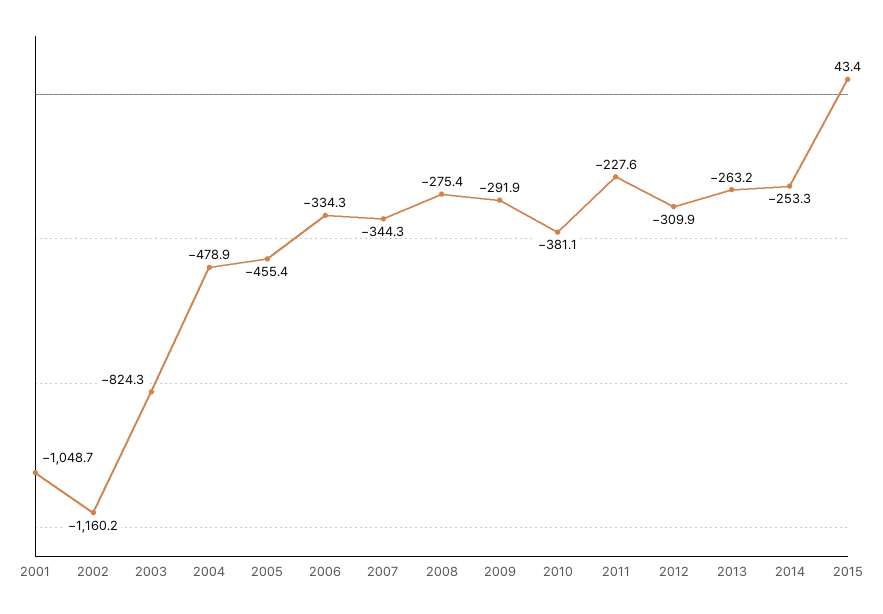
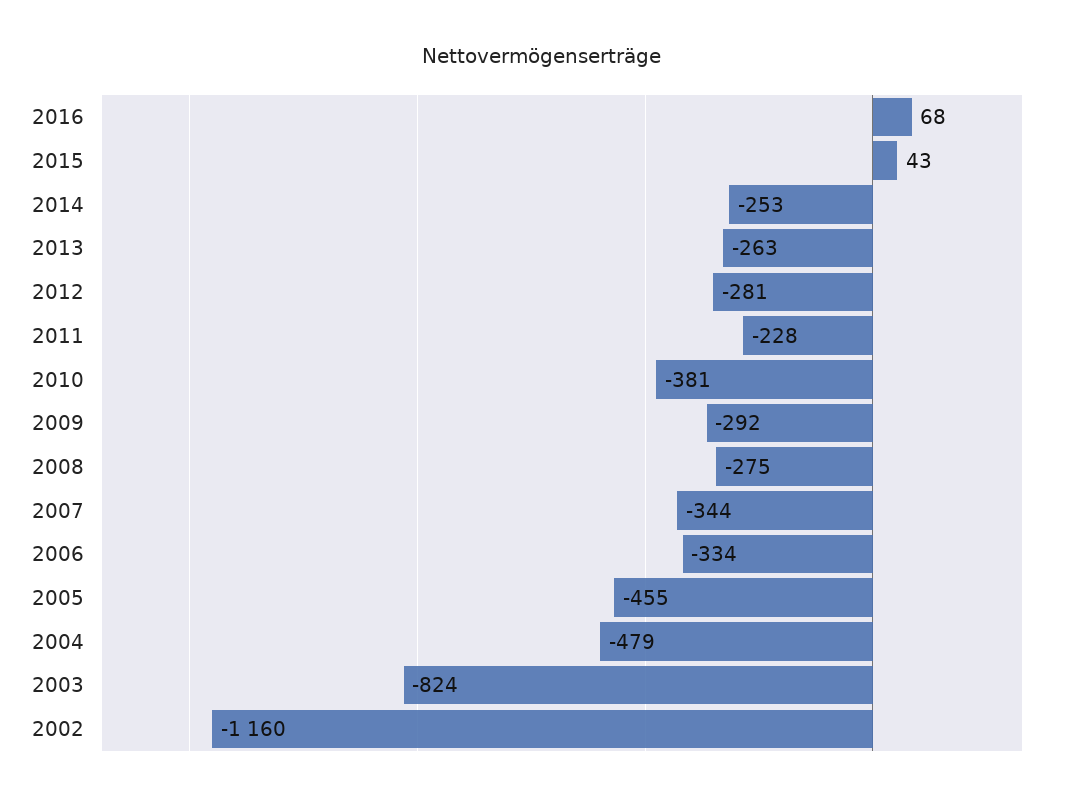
2001: -1048.7 -> none
2012: -309.9 -> -281
2016: none -> 68

